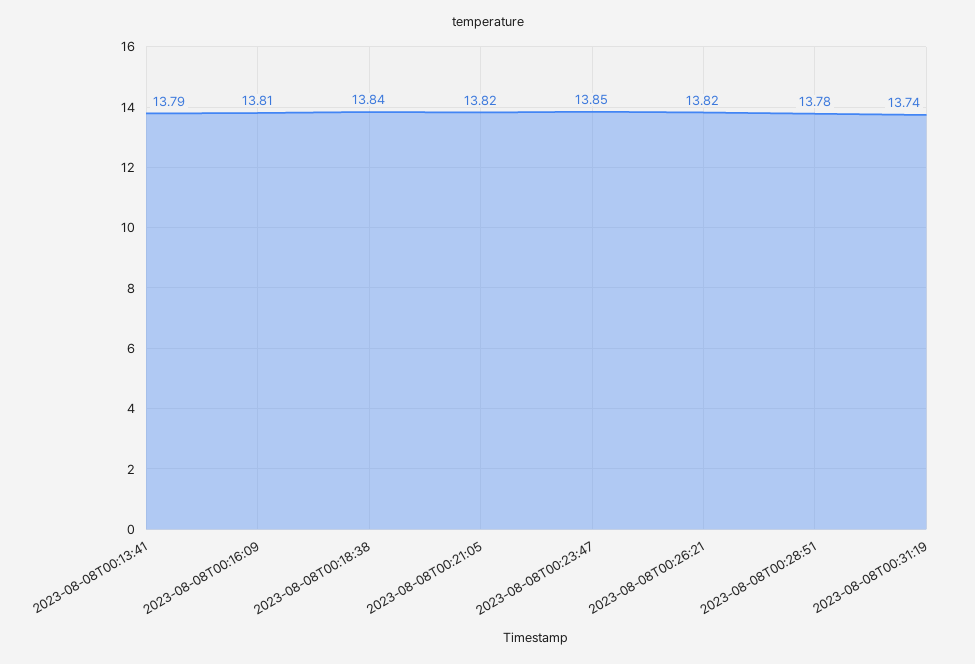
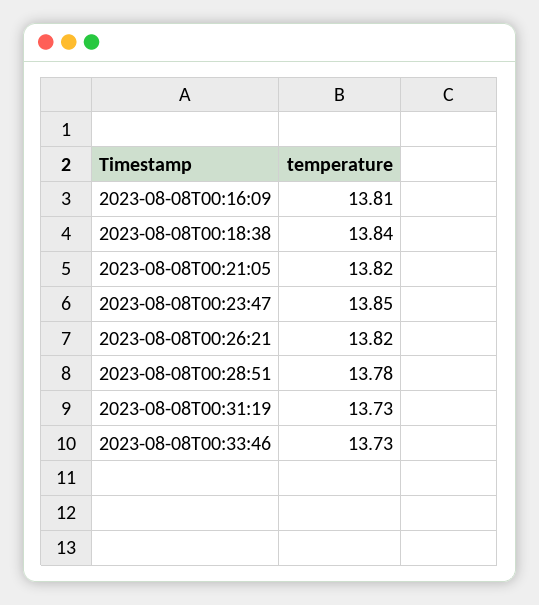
2023-08-08T00:13:41: 13.79 -> none
2023-08-08T00:31:19: 13.74 -> 13.73
2023-08-08T00:33:46: none -> 13.73

